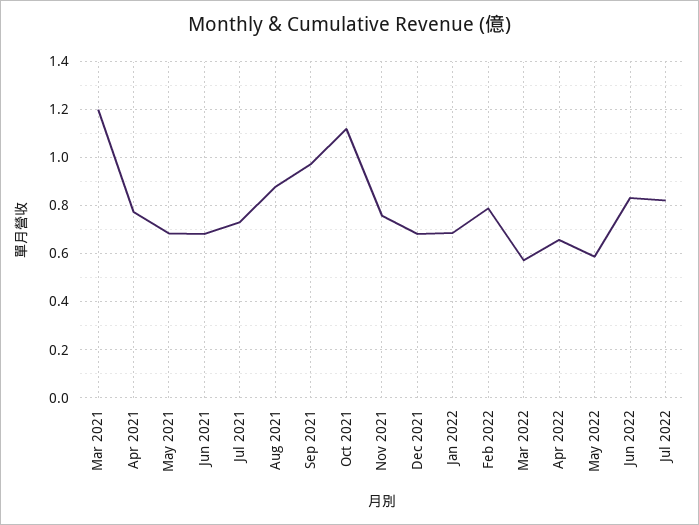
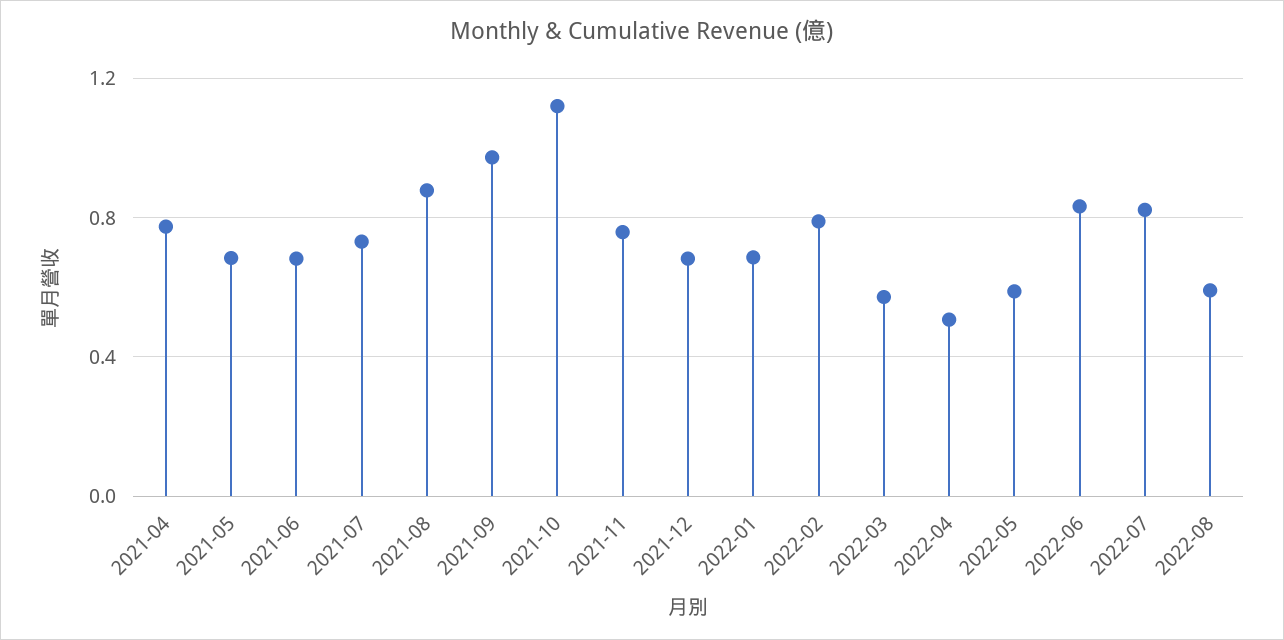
Mar 2021: 1.2 -> none
Apr 2022: 0.65 -> 0.5
2022-08: none -> 0.6

